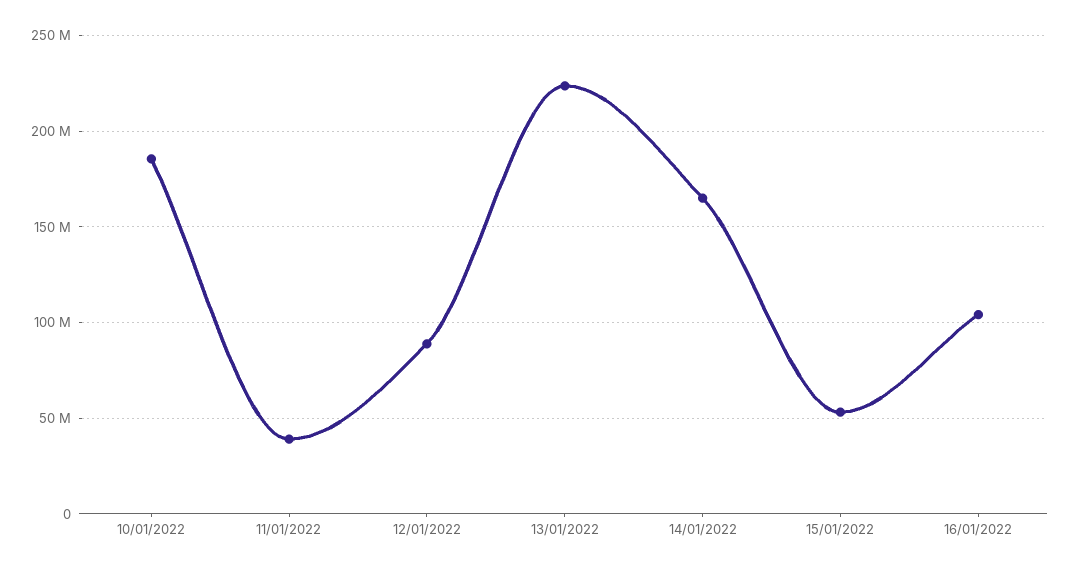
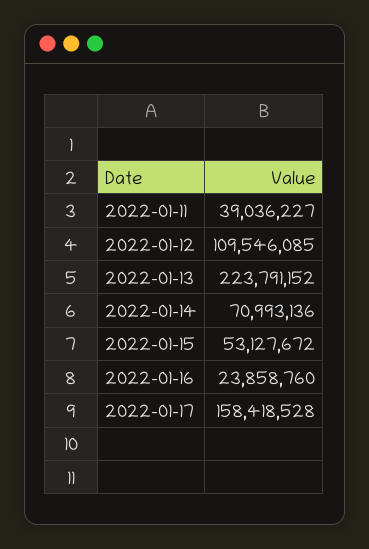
10/01/2022: 185000000 -> none
12/01/2022: 90000000 -> 109546085
14/01/2022: 165000000 -> 70993136
16/01/2022: 105000000 -> 23858760
2022-01-17: none -> 158418528

